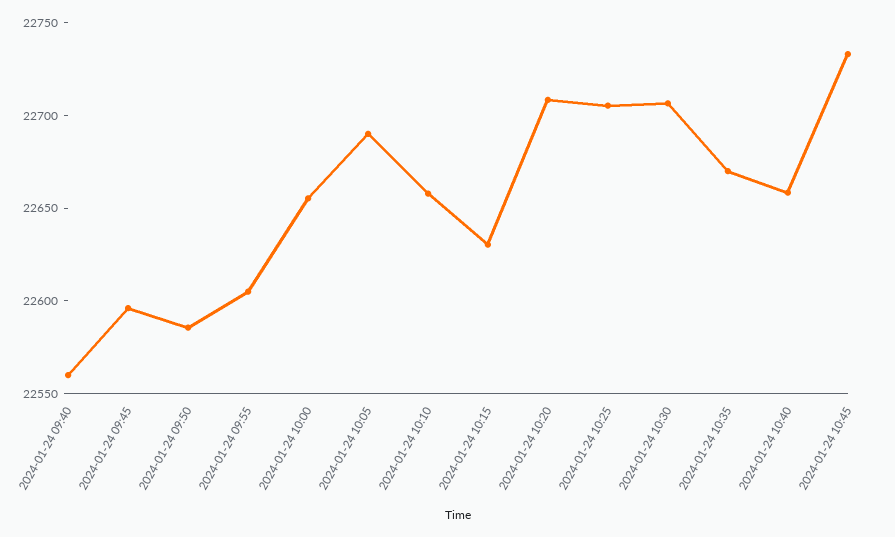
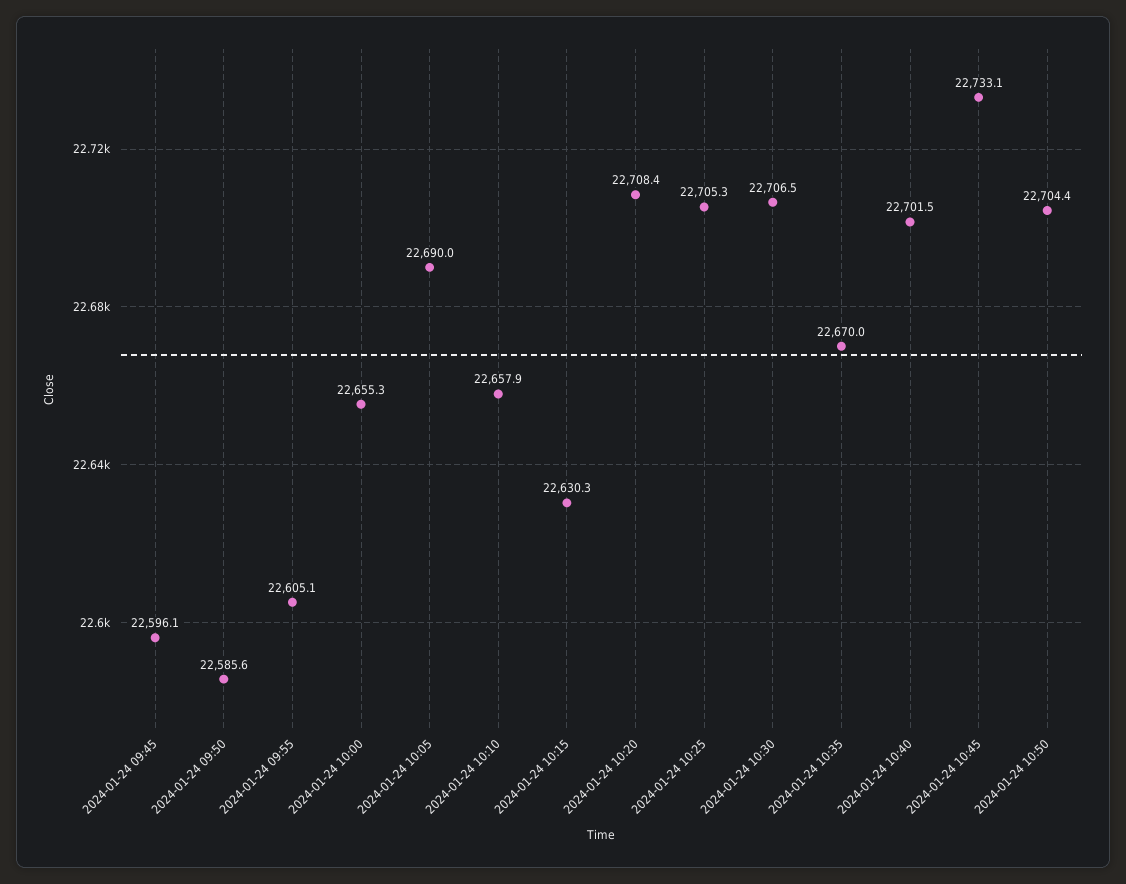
2024-01-24 09:40: 22560 -> none
2024-01-24 10:40: 22660 -> 22701.5
2024-01-24 10:50: none -> 22704.4

